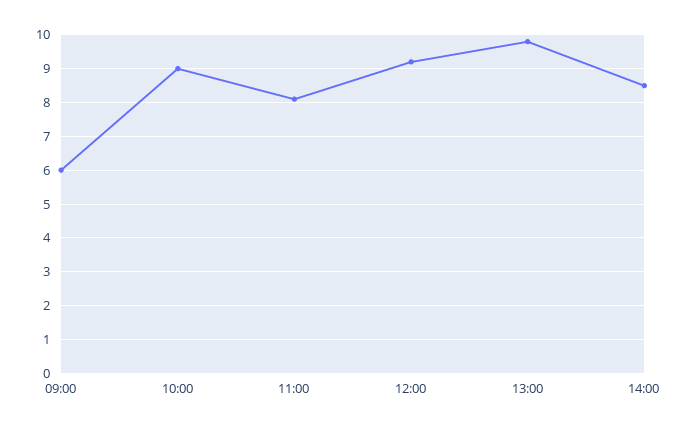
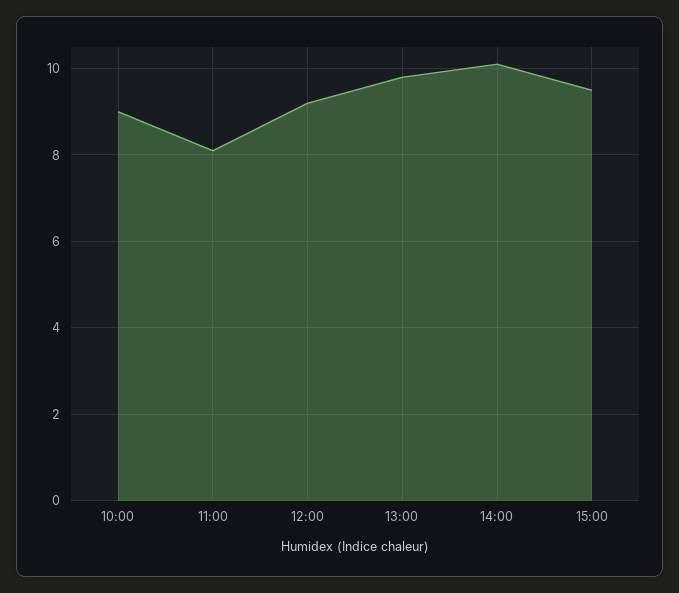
09:00: 6 -> none
14:00: 8.5 -> 10
15:00: none -> 9.5

